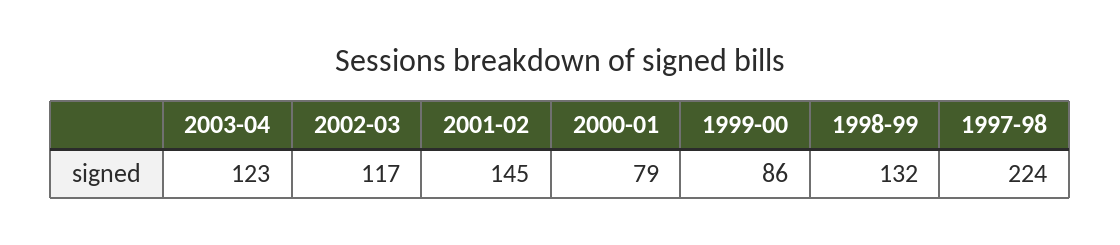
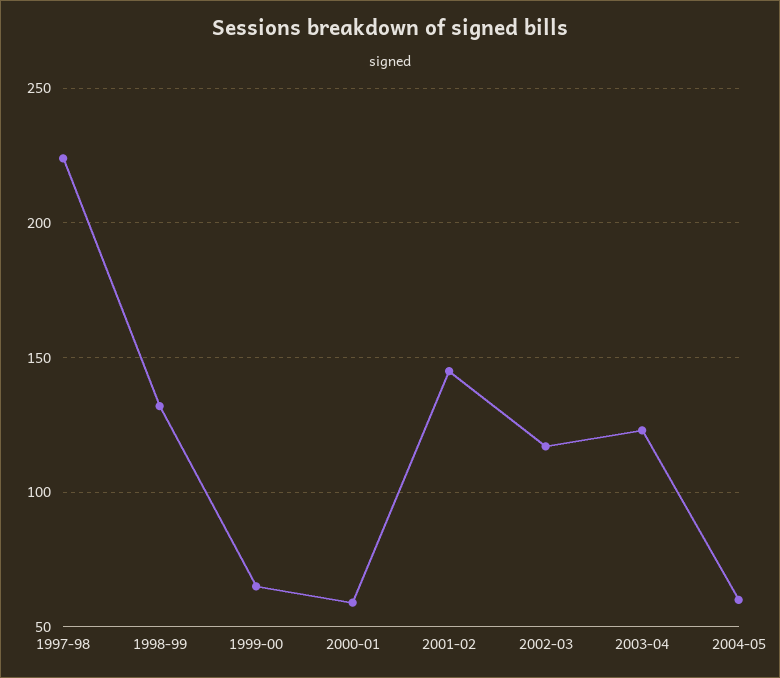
2000-01: 79 -> 60
1999-00: 86 -> 65
2004-05: none -> 60

